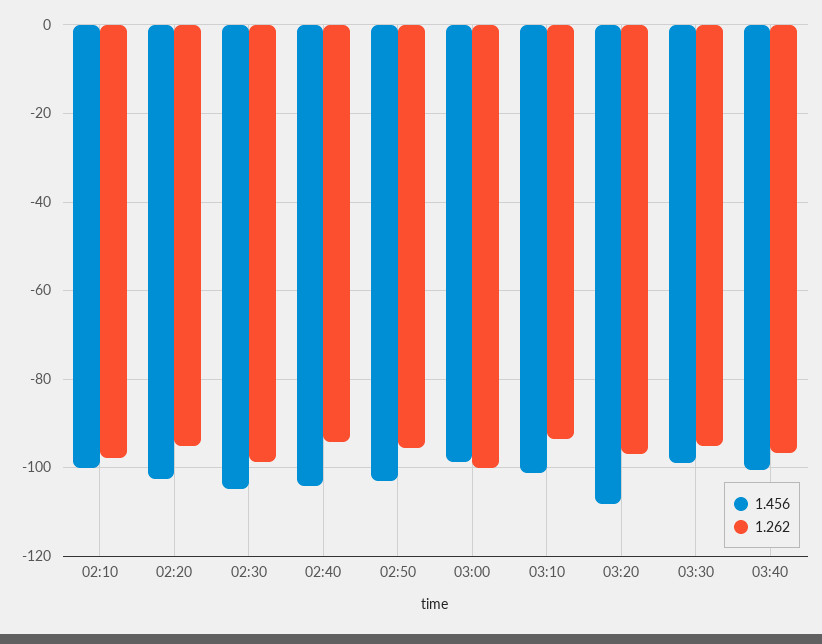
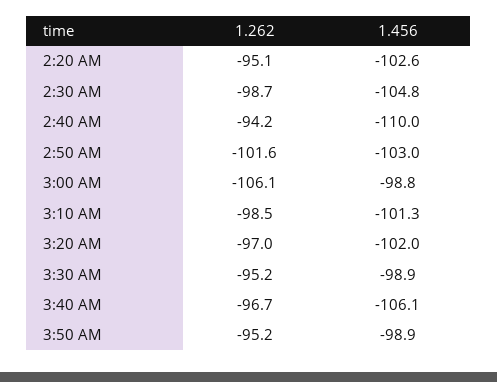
1.456, 02:10: -100 -> none
1.262, 02:10: -98 -> none
1.456, 02:40: -104 -> -110
1.262, 02:50: -96 -> -101.6
1.262, 03:00: -100 -> -106.1
1.262, 03:10: -94 -> -98.5
1.456, 03:20: -108 -> -102
1.456, 03:40: -100 -> -106.1
1.262, 3:50 AM: none -> -95.2
1.456, 3:50 AM: none -> -98.9

